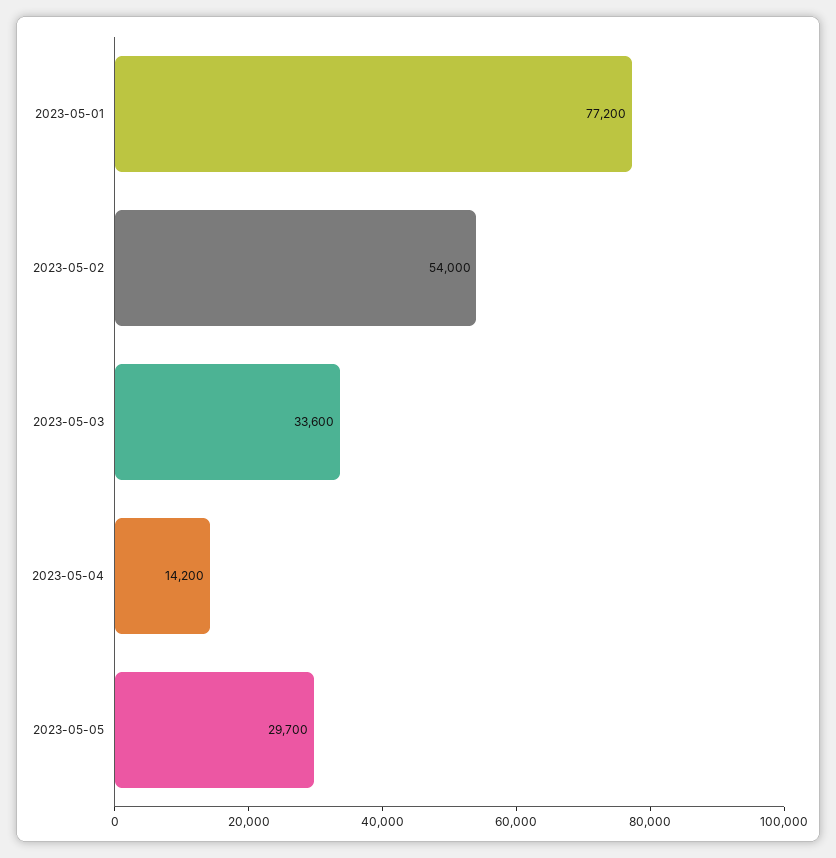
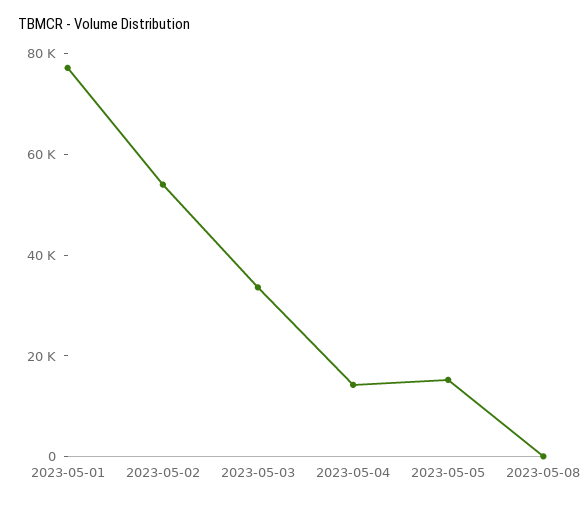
2023-05-05: 29700 -> 15000
2023-05-08: none -> 0

